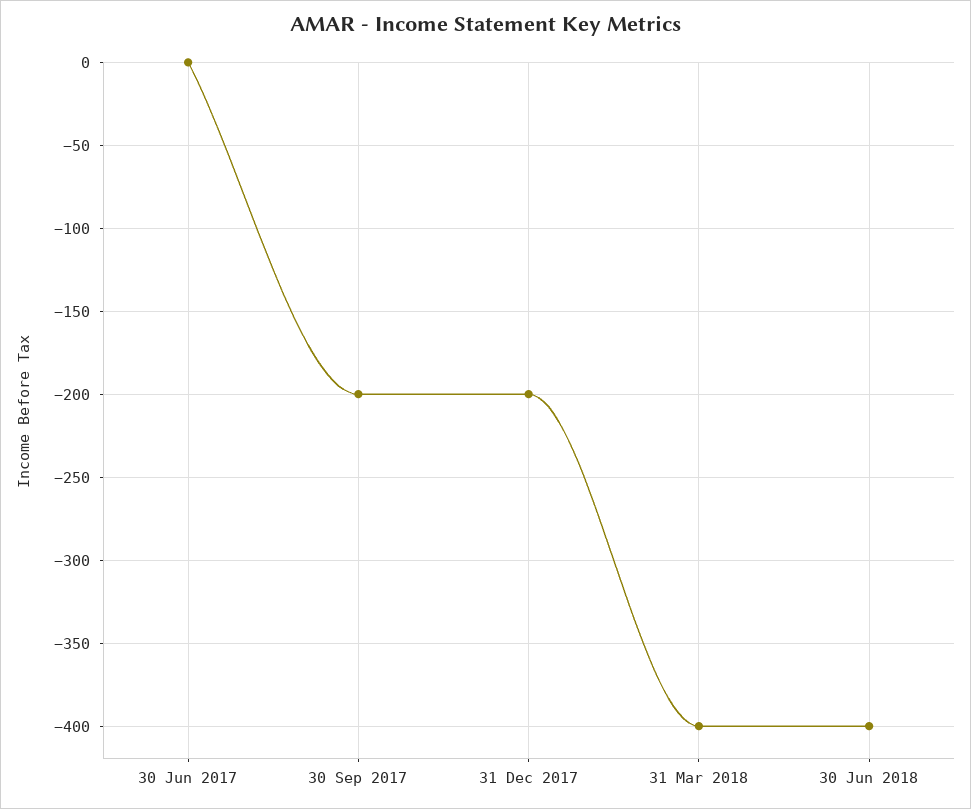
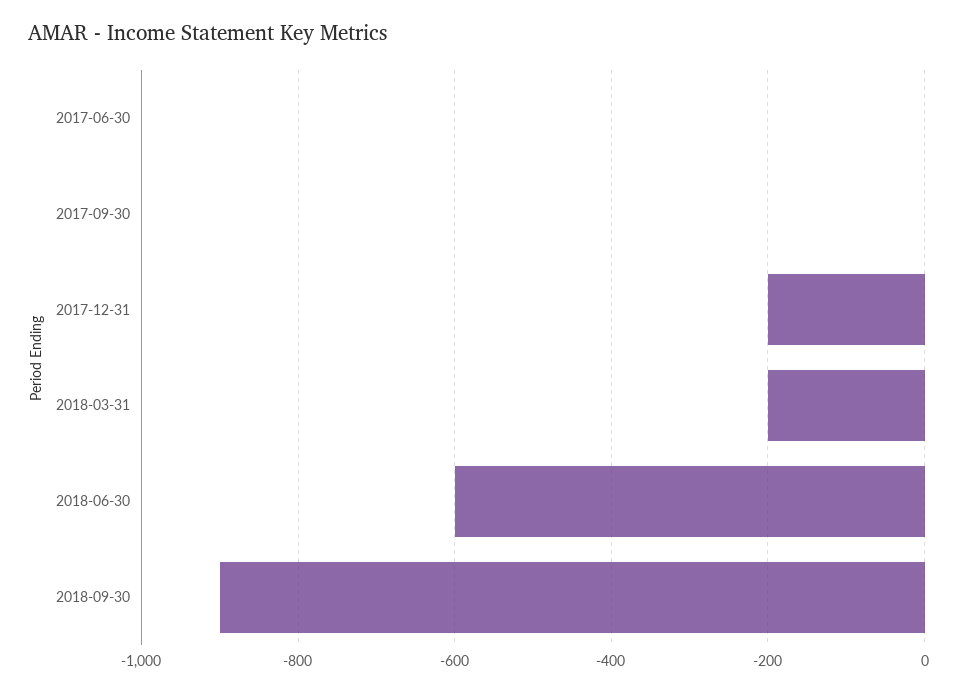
30 Sep 2017: -200 -> 0
31 Mar 2018: -400 -> -200
30 Jun 2018: -400 -> -600
2018-09-30: none -> -900

